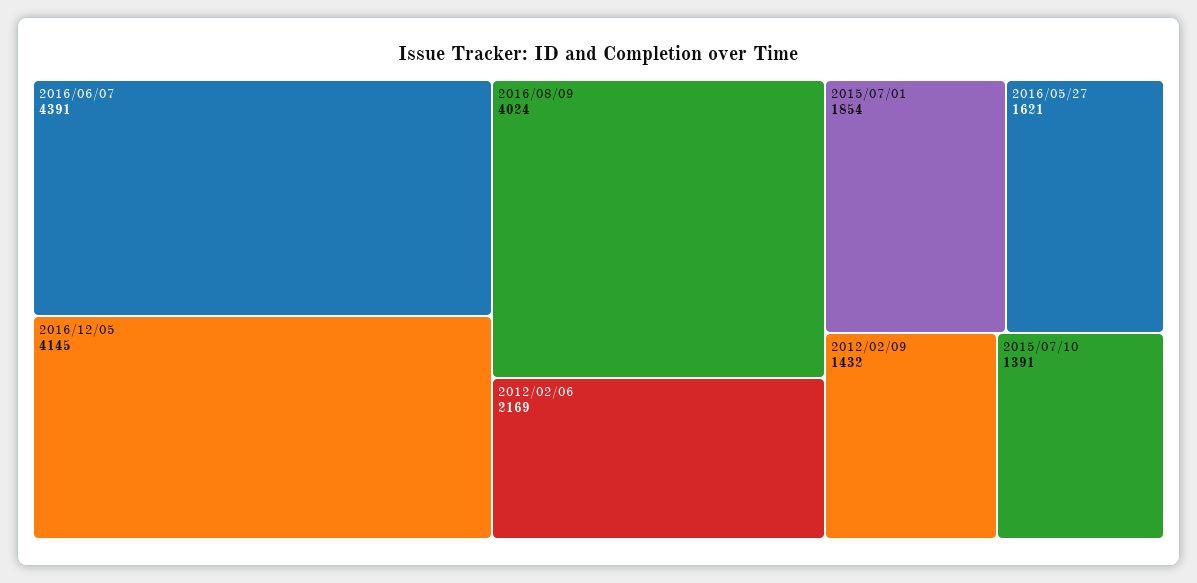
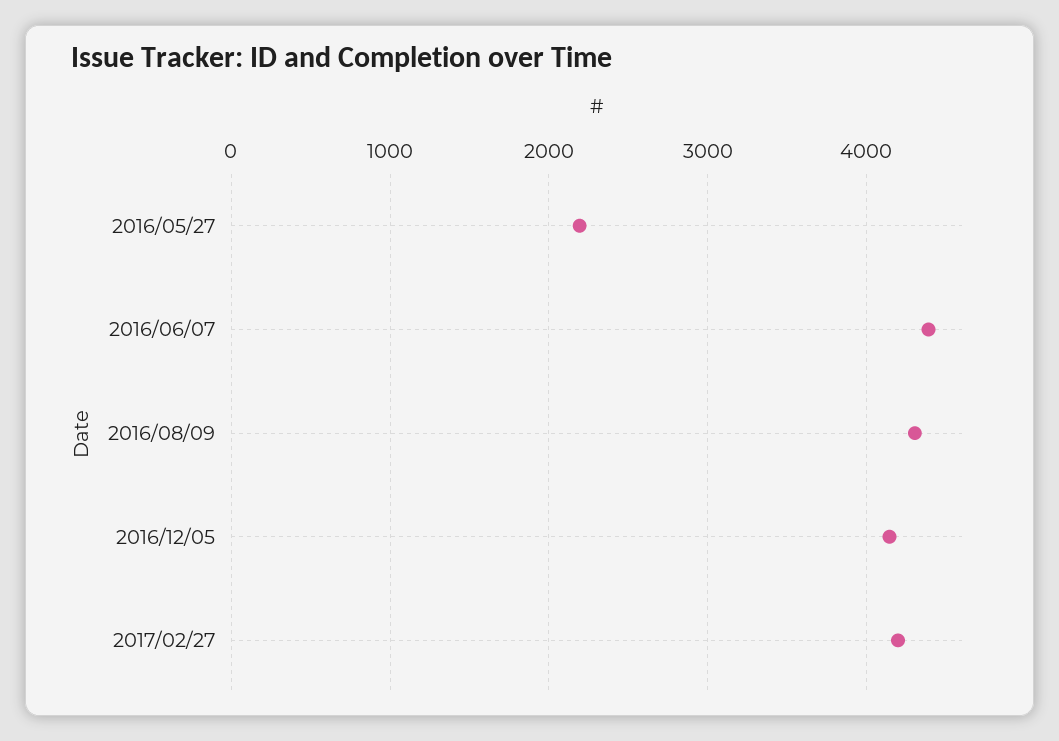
2016/08/09: 4024 -> 4300
2012/02/06: 2169 -> none
2015/07/01: 1854 -> none
2016/05/27: 1621 -> 2200
2012/02/09: 1432 -> none
2015/07/10: 1391 -> none
2017/02/27: none -> 4200

